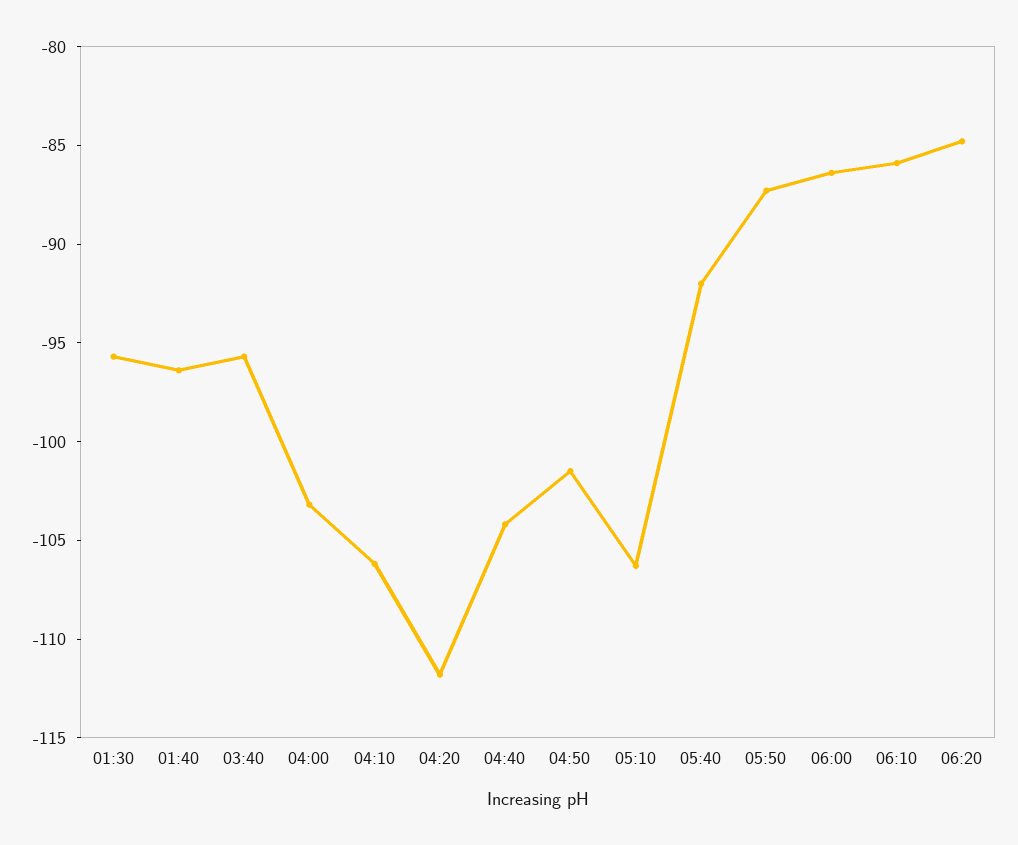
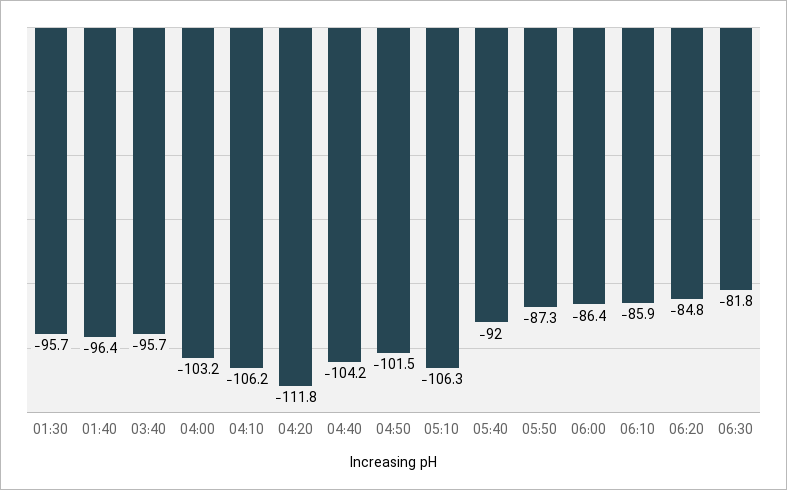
06:30: none -> -81.8

